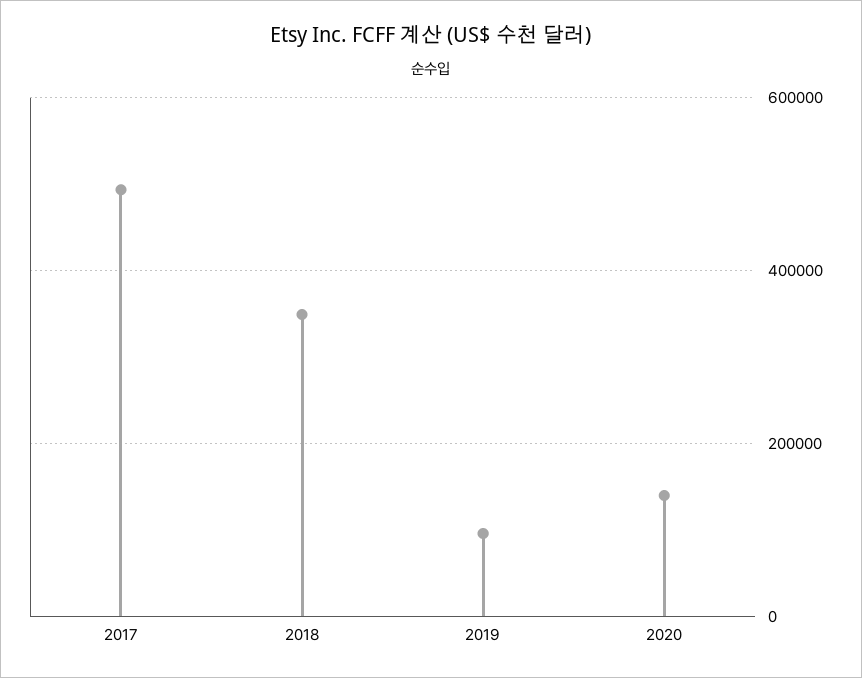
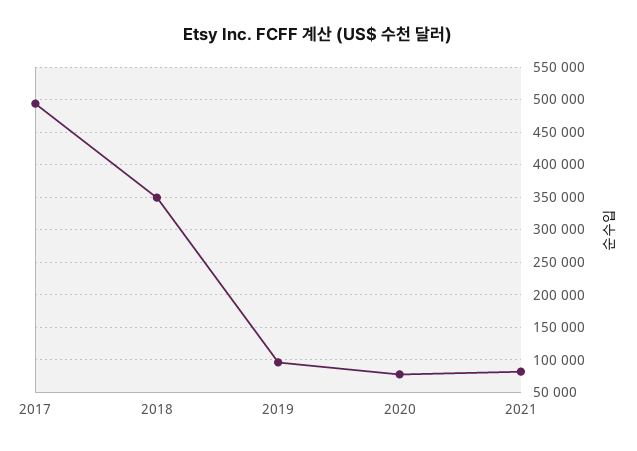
2020: 140000 -> 80000
2021: none -> 80000

